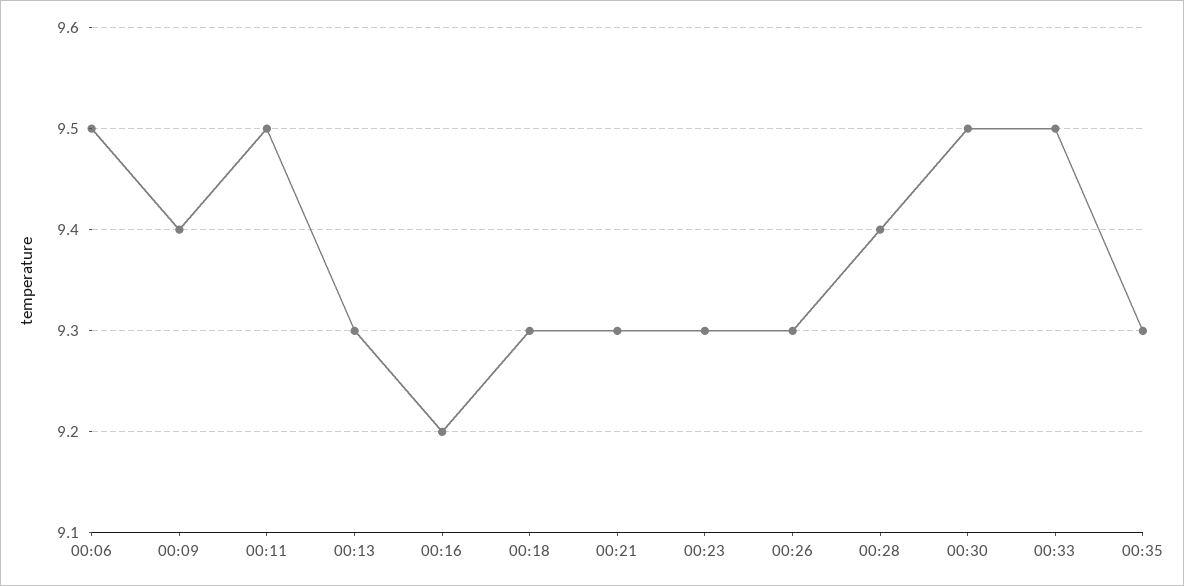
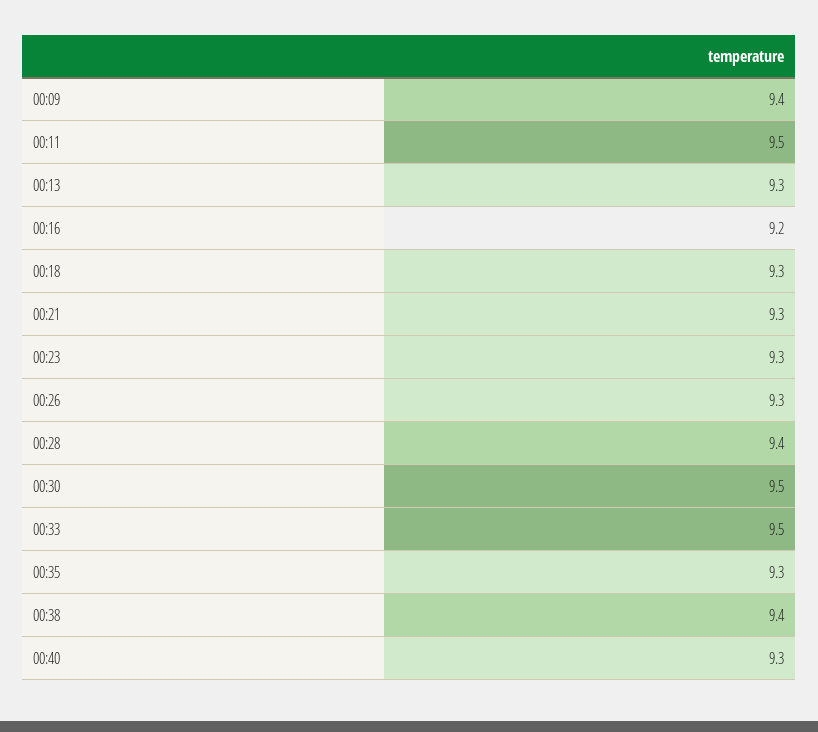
00:06: 9.5 -> none
00:38: none -> 9.4
00:40: none -> 9.3

